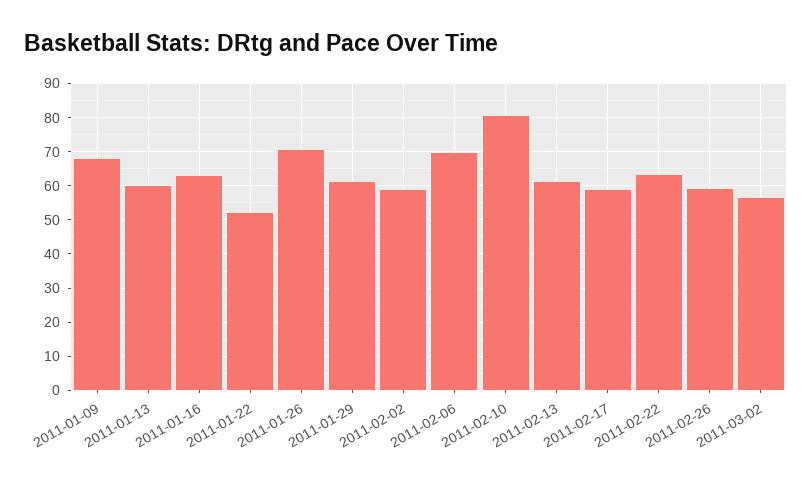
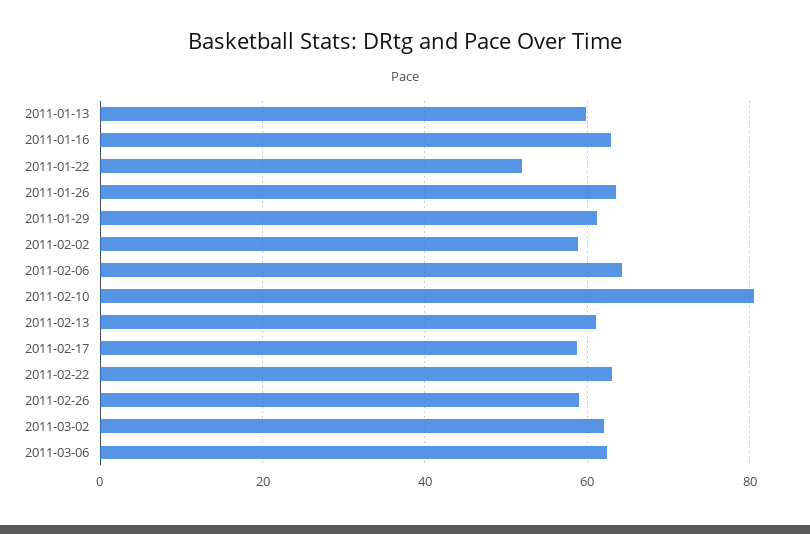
2011-01-09: 68 -> none
2011-01-26: 70 -> 64
2011-02-06: 70 -> 64
2011-03-02: 56 -> 62
2011-03-06: none -> 62

